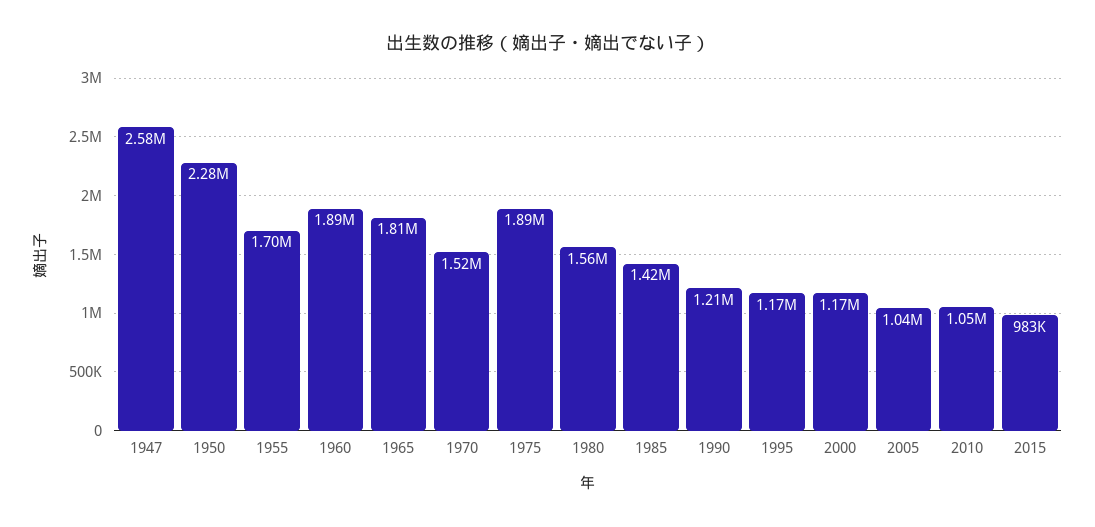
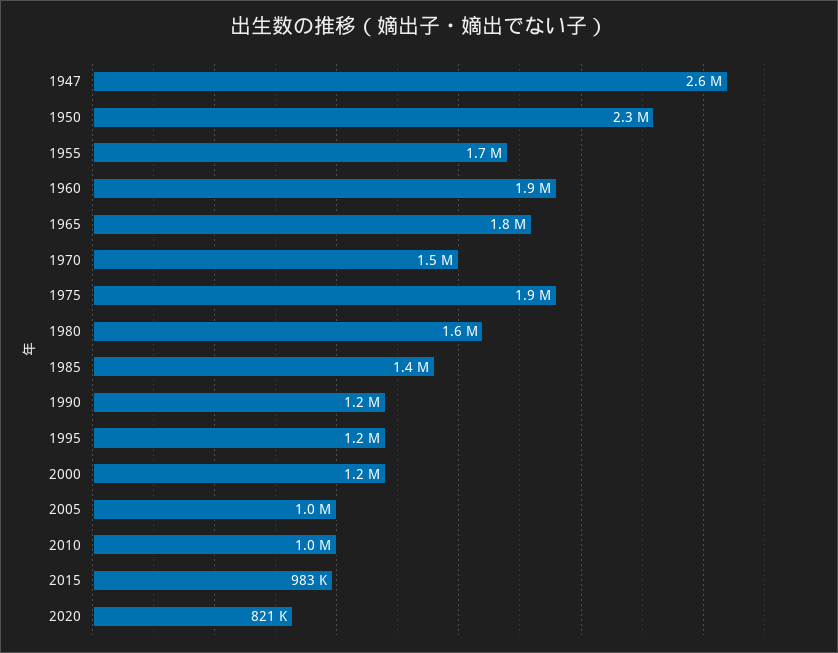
2020: none -> 821000

